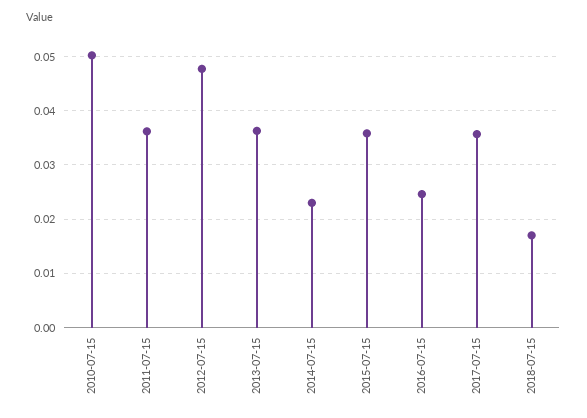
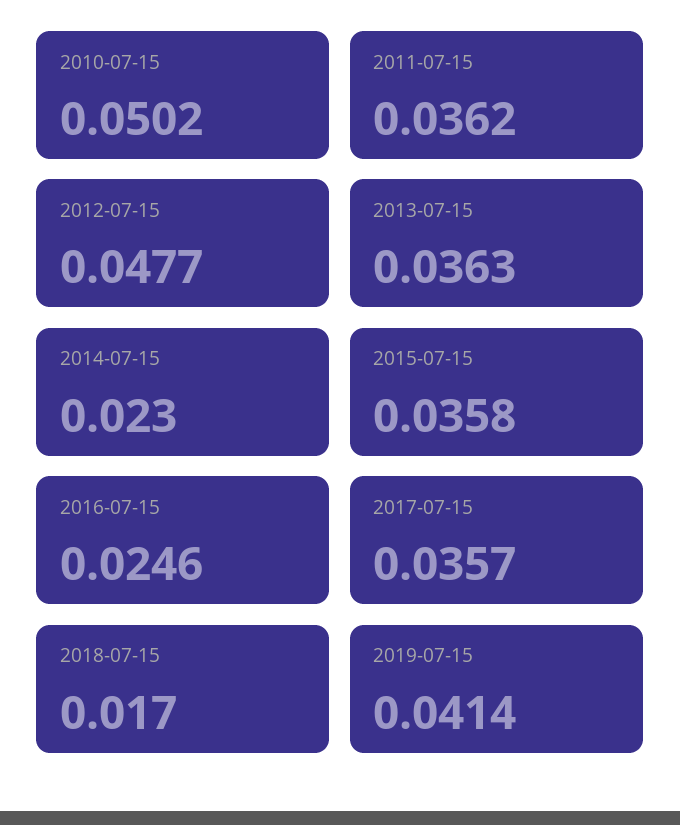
2019-07-15: none -> 0.0414

